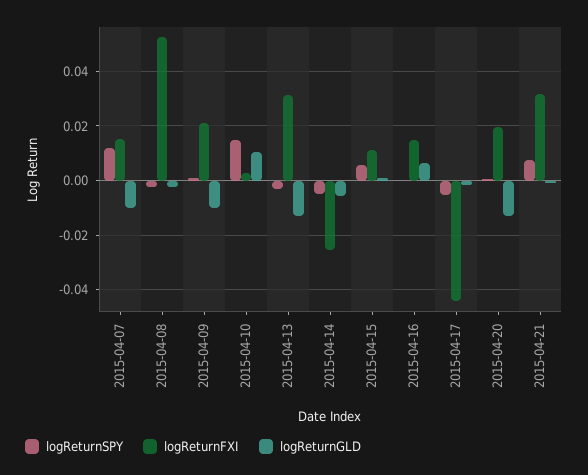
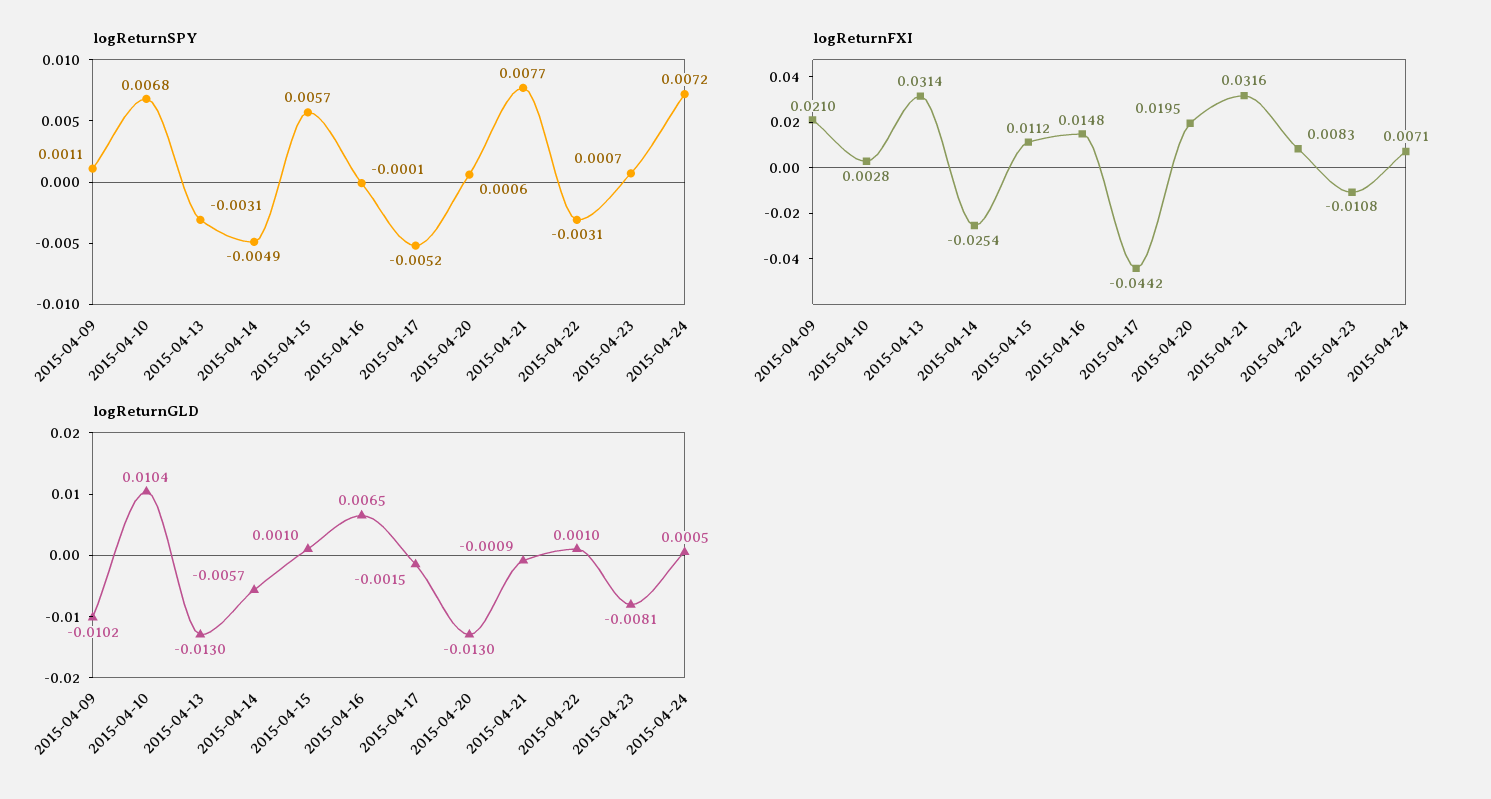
logReturnSPY, 2015-04-07: 0.0125 -> none
logReturnFXI, 2015-04-07: 0.015 -> none
logReturnGLD, 2015-04-07: -0.01 -> none
logReturnSPY, 2015-04-08: -0.0025 -> none
logReturnFXI, 2015-04-08: 0.0525 -> none
logReturnGLD, 2015-04-08: -0.0025 -> none
logReturnSPY, 2015-04-10: 0.015 -> 0.0068
logReturnSPY, 2015-04-22: none -> -0.0031
logReturnSPY, 2015-04-23: none -> 0.0007
logReturnSPY, 2015-04-24: none -> 0.0072
logReturnFXI, 2015-04-22: none -> 0.0083
logReturnFXI, 2015-04-23: none -> -0.0108
logReturnFXI, 2015-04-24: none -> 0.0071
logReturnGLD, 2015-04-22: none -> 0.001
logReturnGLD, 2015-04-23: none -> -0.0081
logReturnGLD, 2015-04-24: none -> 0.0005

